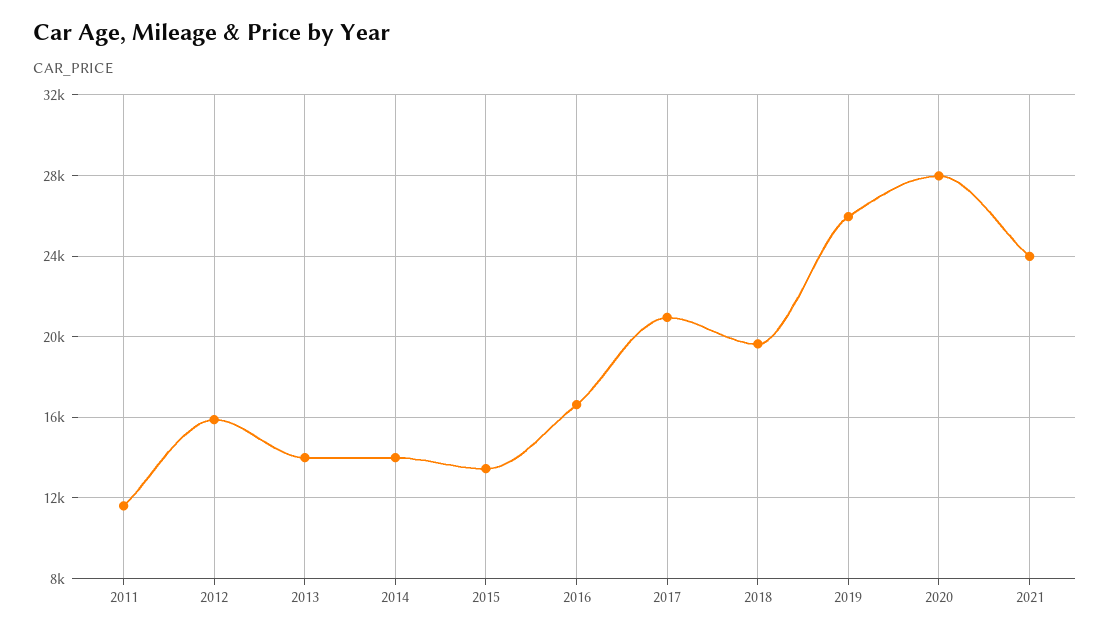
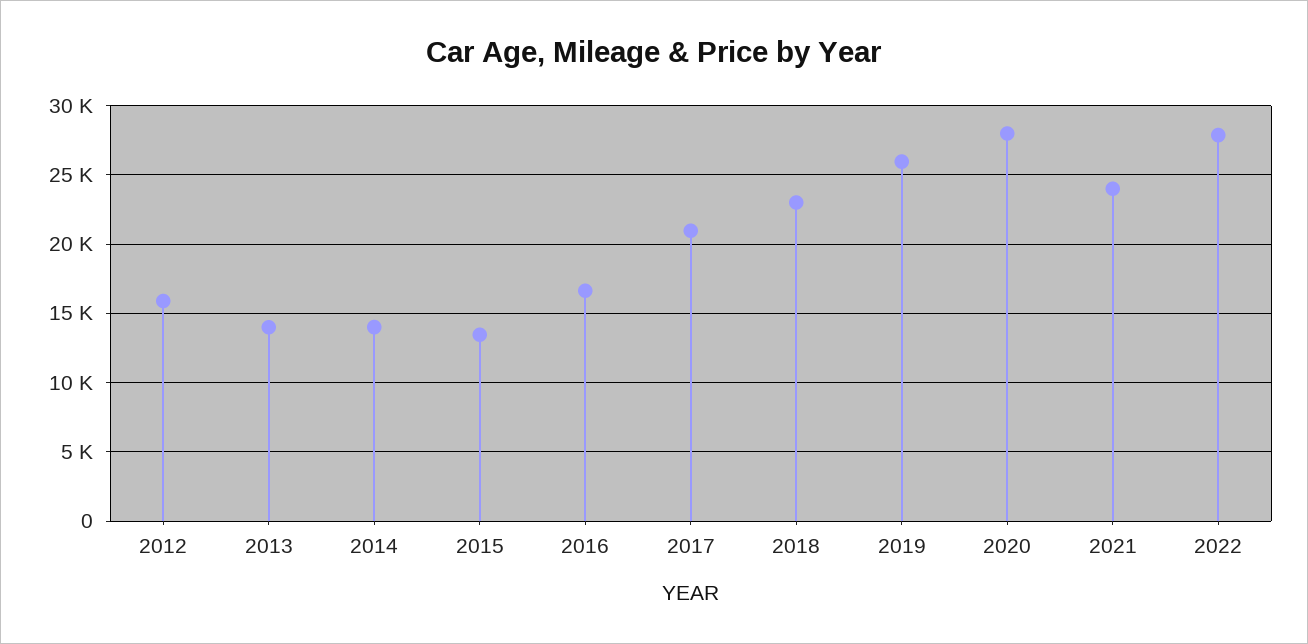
2011: 11500 -> none
2018: 19500 -> 23000
2022: none -> 28000

